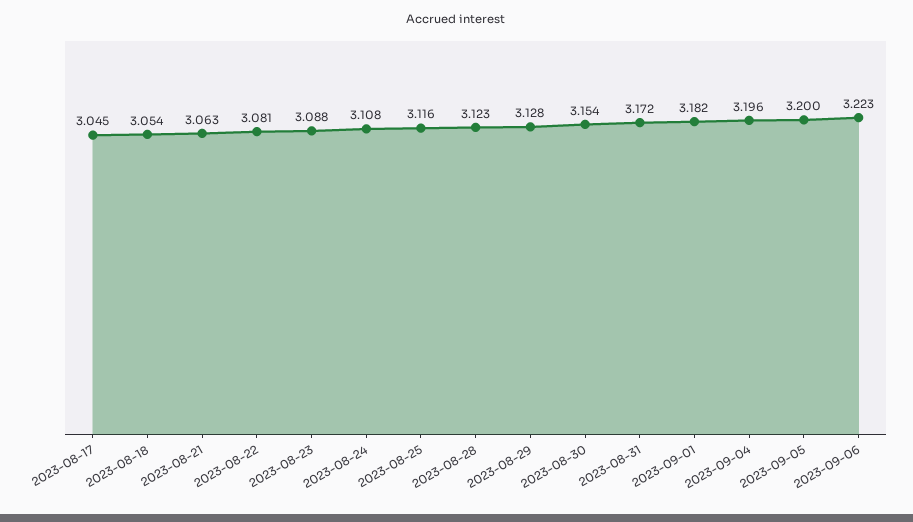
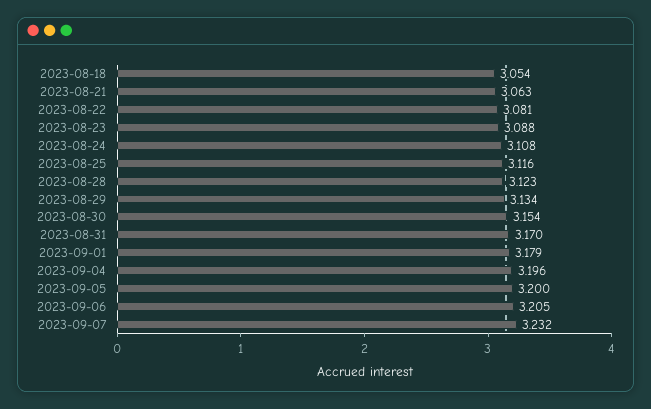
2023-08-17: 3.045 -> none
2023-08-29: 3.128 -> 3.134
2023-08-31: 3.172 -> 3.17
2023-09-01: 3.182 -> 3.179
2023-09-06: 3.223 -> 3.205
2023-09-07: none -> 3.232

